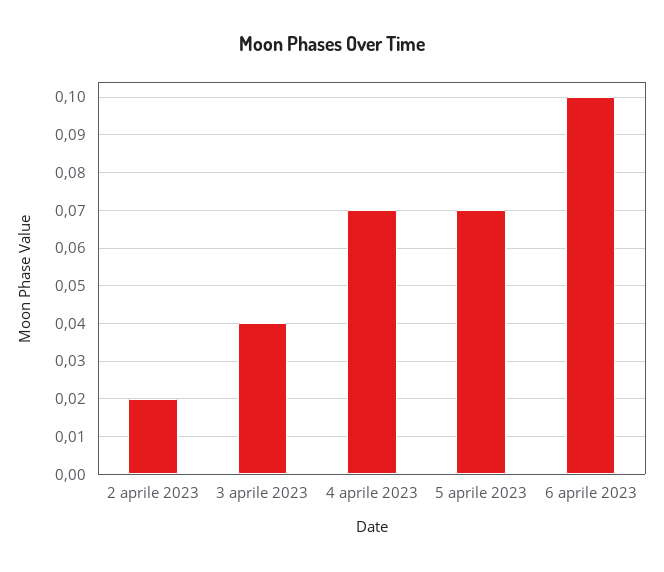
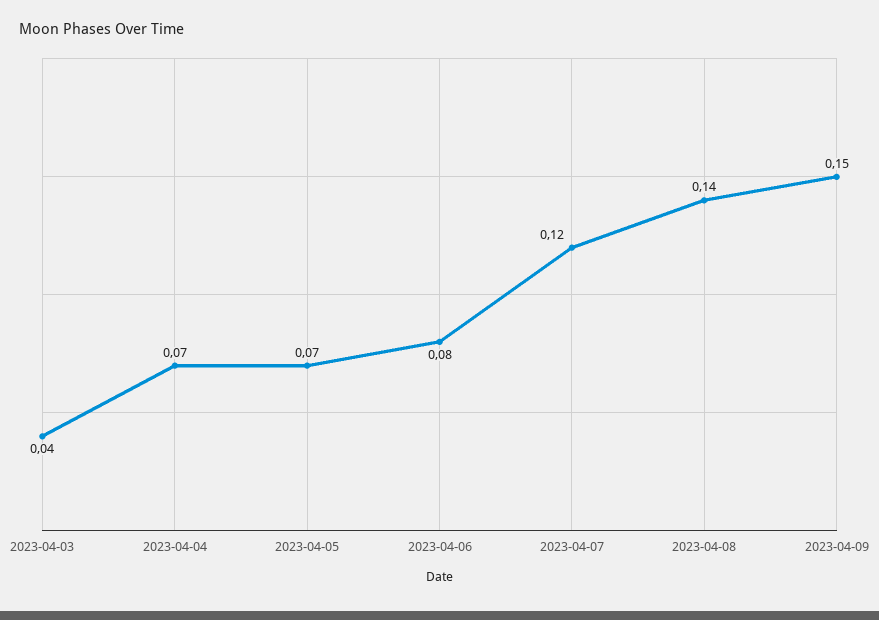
2 aprile 2023: 0.02 -> none
6 aprile 2023: 0.1 -> 0.08
2023-04-07: none -> 0.12
2023-04-08: none -> 0.14
2023-04-09: none -> 0.15

